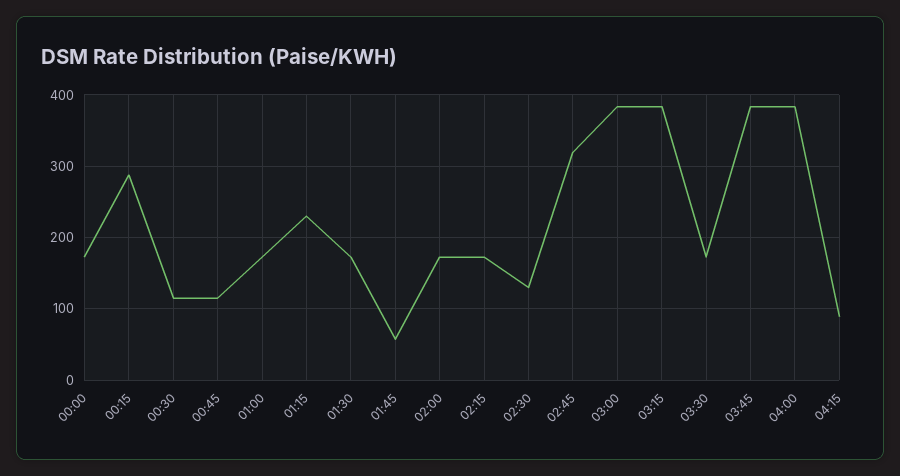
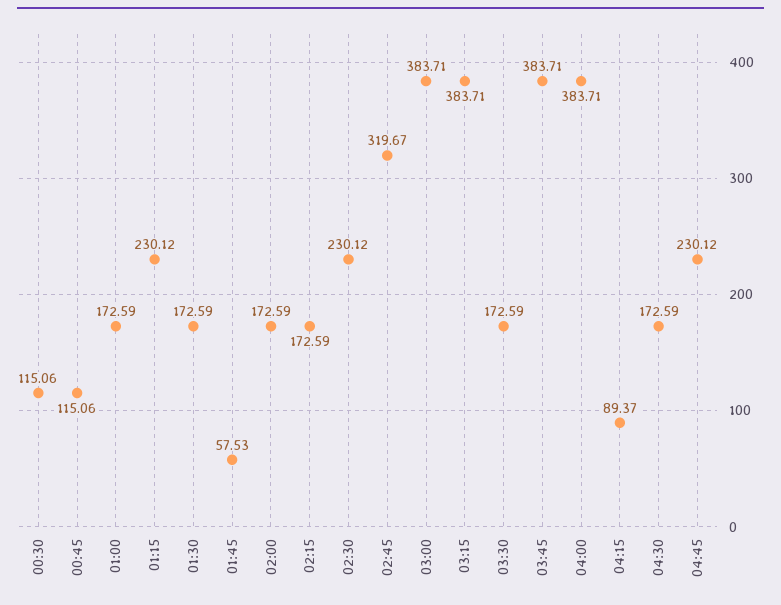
00:00: 170 -> none
00:15: 290 -> none
02:30: 130 -> 230.12
04:30: none -> 172.59
04:45: none -> 230.12

